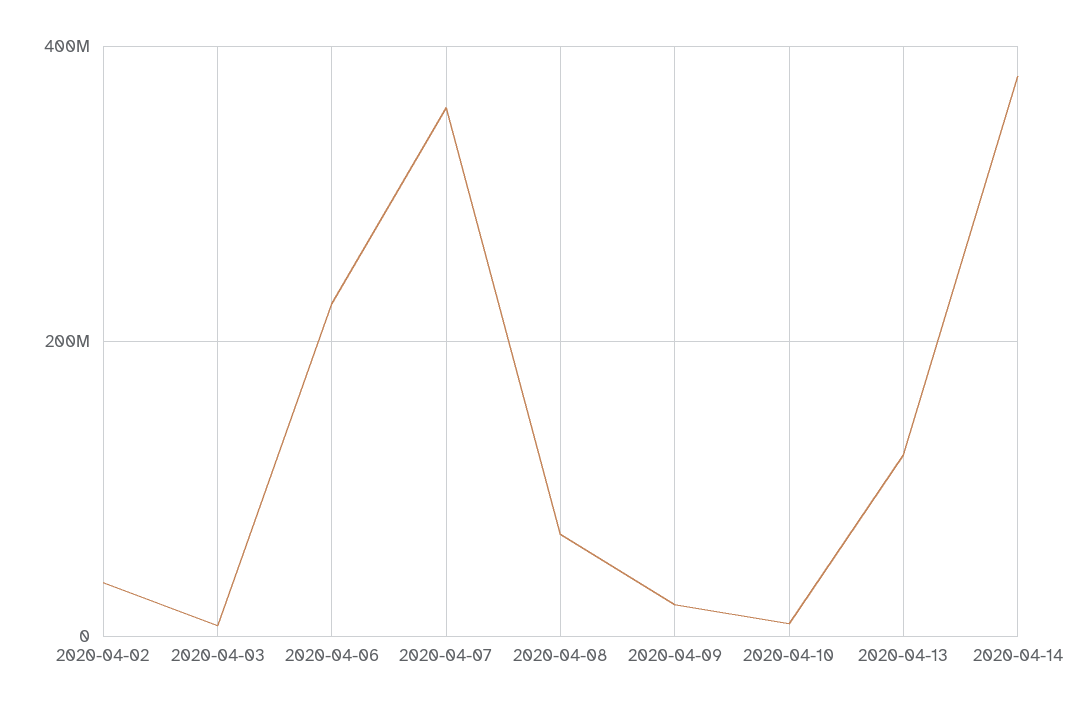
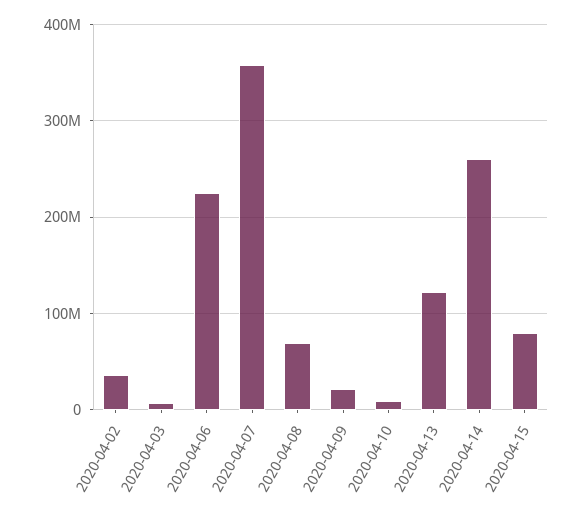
2020-04-14: 380000000 -> 260000000
2020-04-15: none -> 80000000

